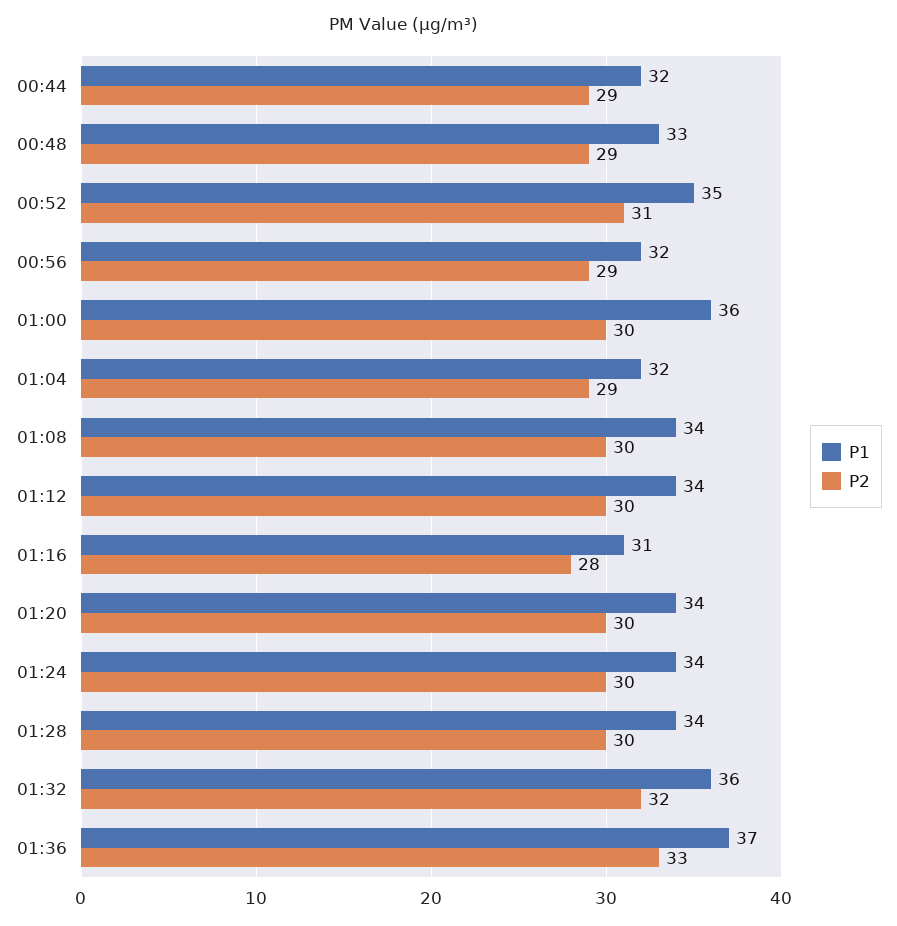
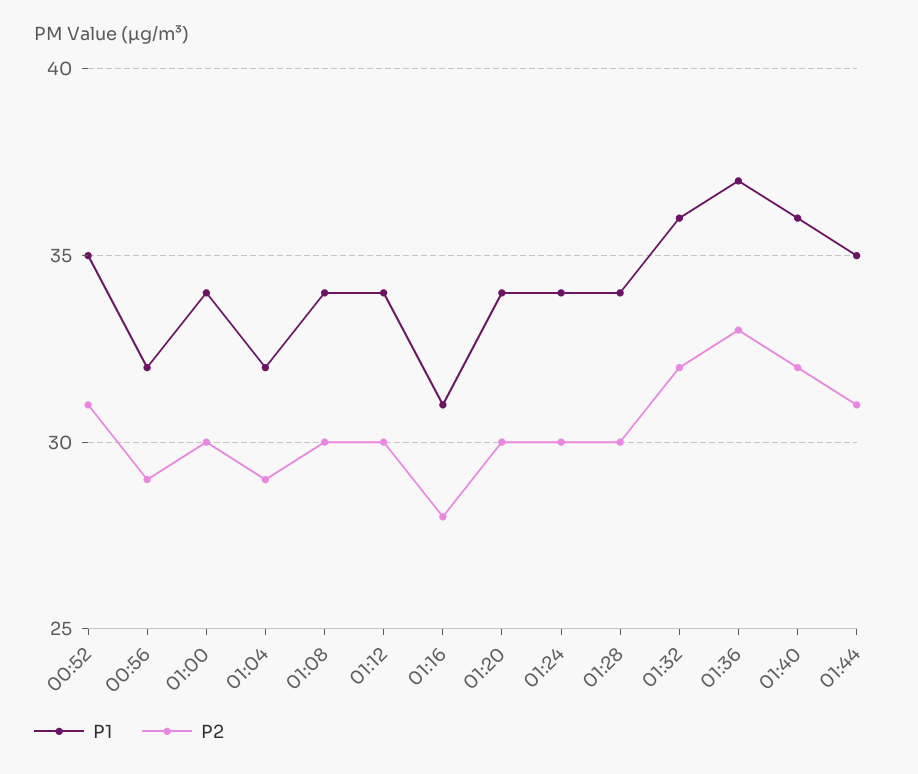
P1, 00:44: 32 -> none
P2, 00:44: 29 -> none
P1, 00:48: 33 -> none
P2, 00:48: 29 -> none
P1, 01:00: 36 -> 34
P1, 01:40: none -> 36
P2, 01:40: none -> 32
P1, 01:44: none -> 35
P2, 01:44: none -> 31

